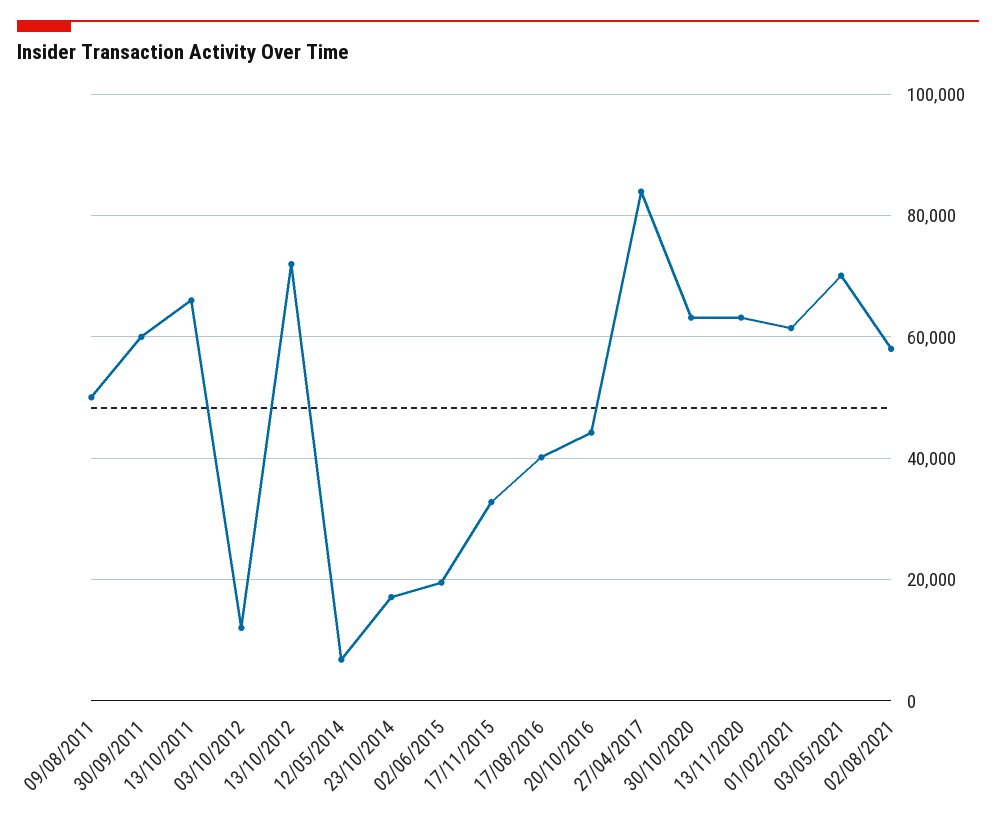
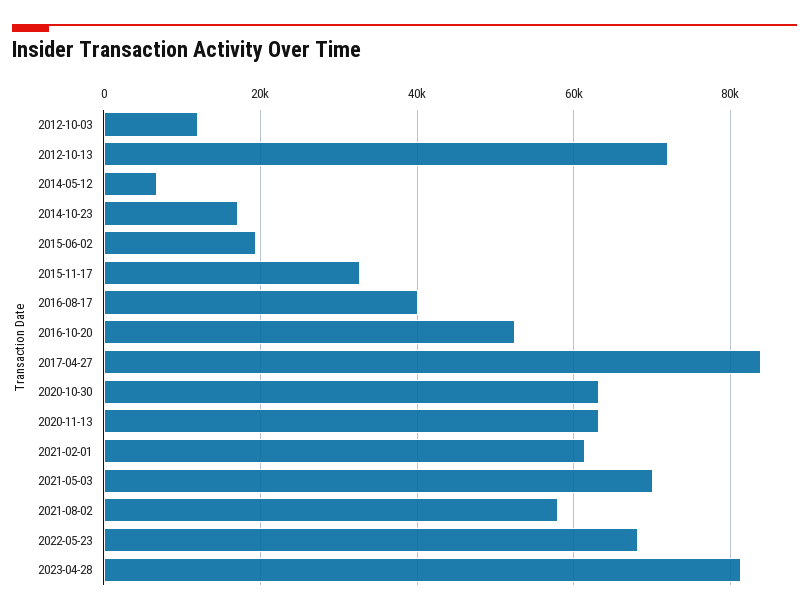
09/08/2011: 50000 -> none
30/09/2011: 60000 -> none
13/10/2011: 66000 -> none
20/10/2016: 44000 -> 52000
2022-05-23: none -> 68000
2023-04-28: none -> 82000

